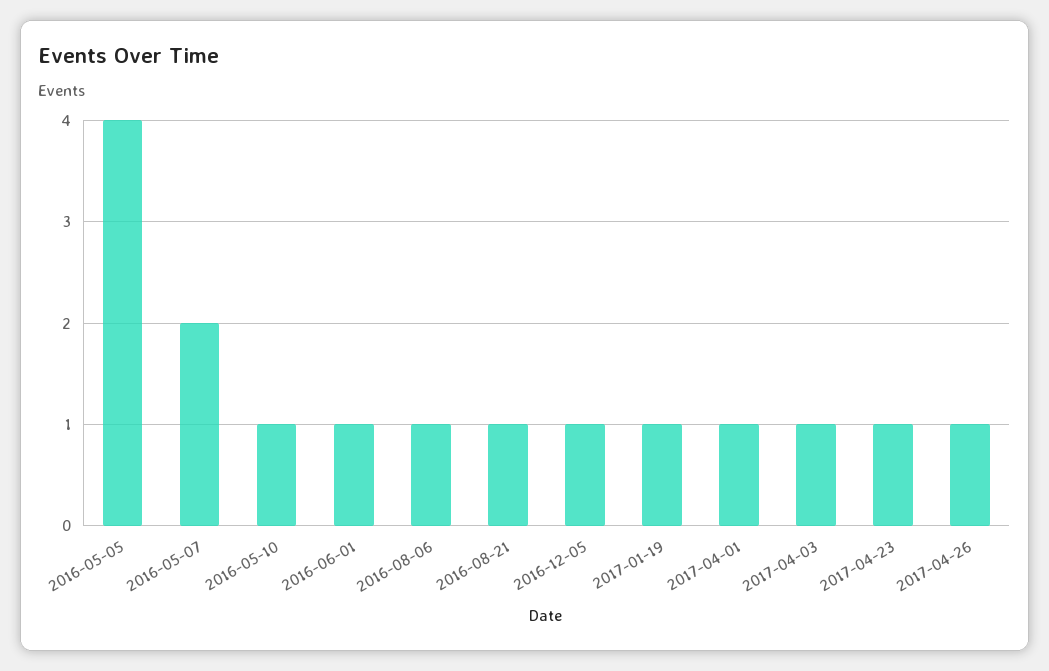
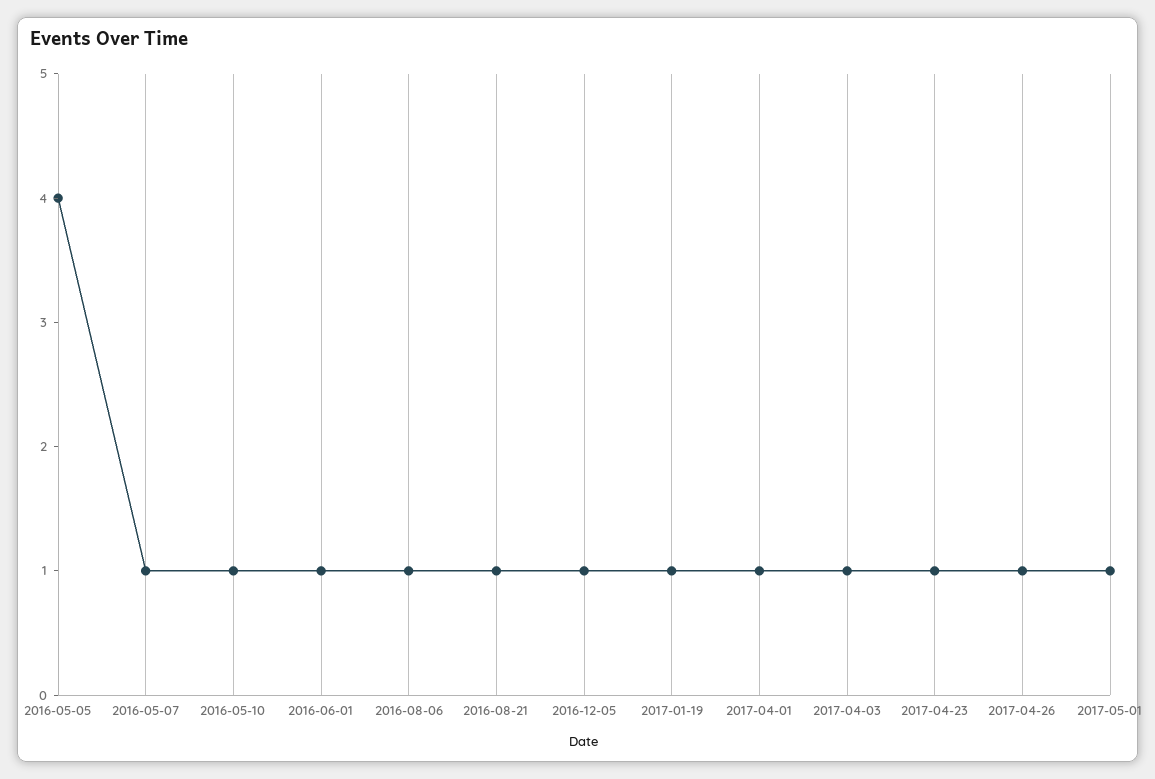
2016-05-07: 2 -> 1
2017-05-01: none -> 1

